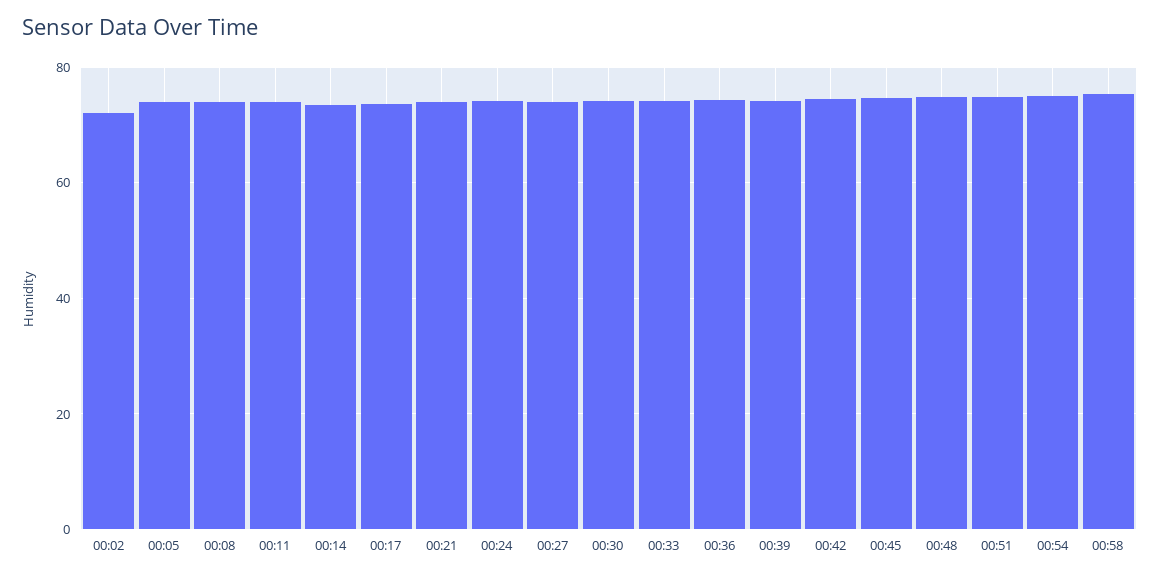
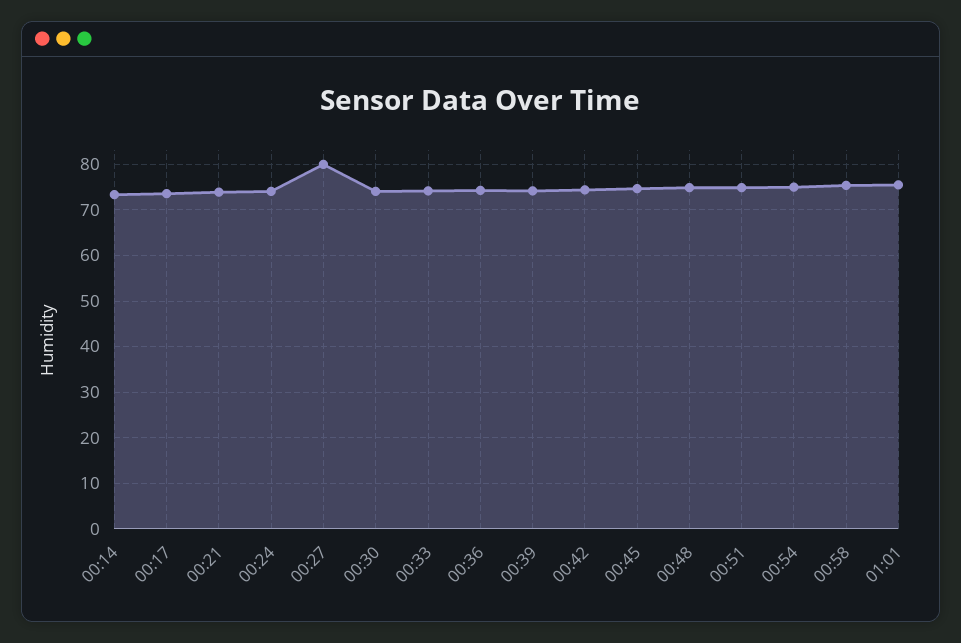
00:02: 72 -> none
00:05: 74 -> none
00:08: 74 -> none
00:11: 74 -> none
00:27: 74 -> 80
01:01: none -> 76

